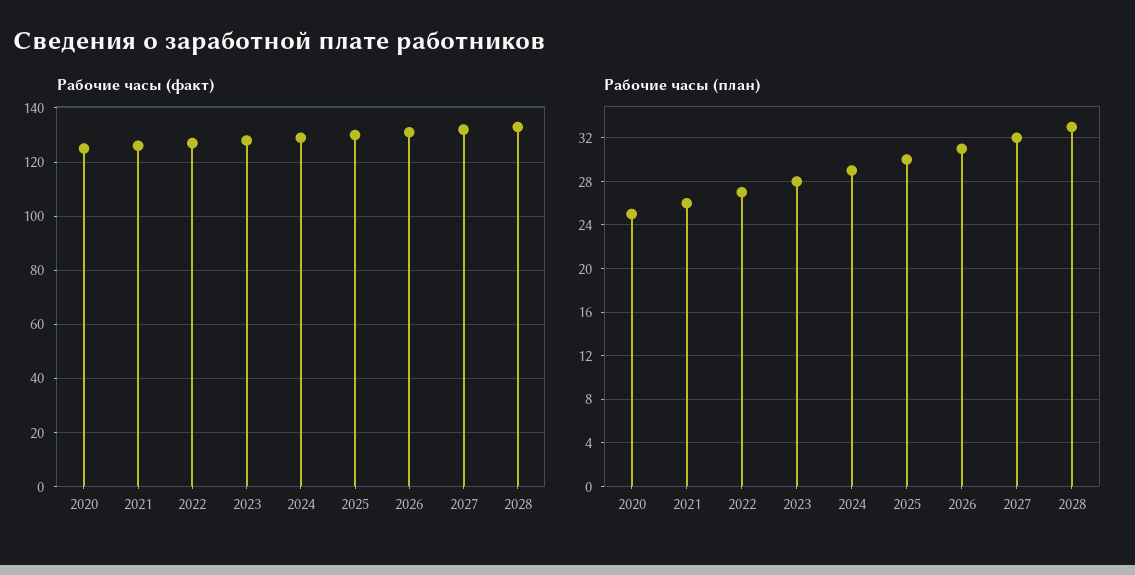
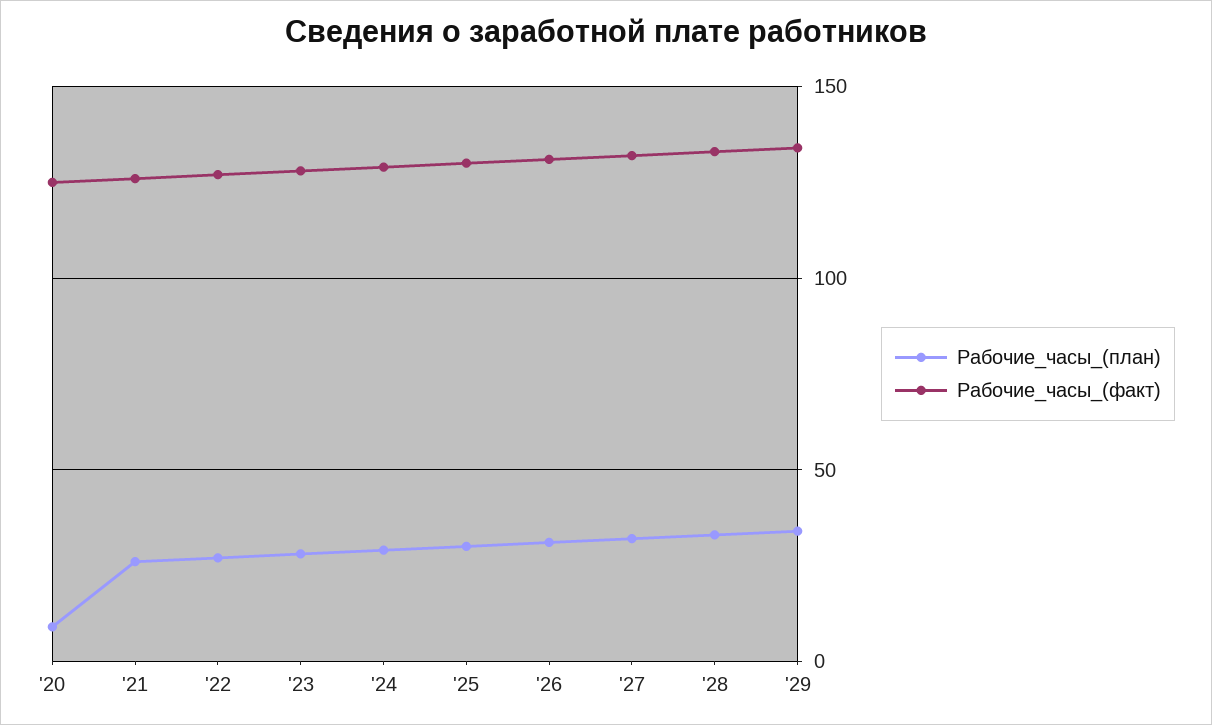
Рабочие часы (план), 2020: 25 -> 10
Рабочие часы (план), '29: none -> 35
Рабочие часы (факт), '29: none -> 135

